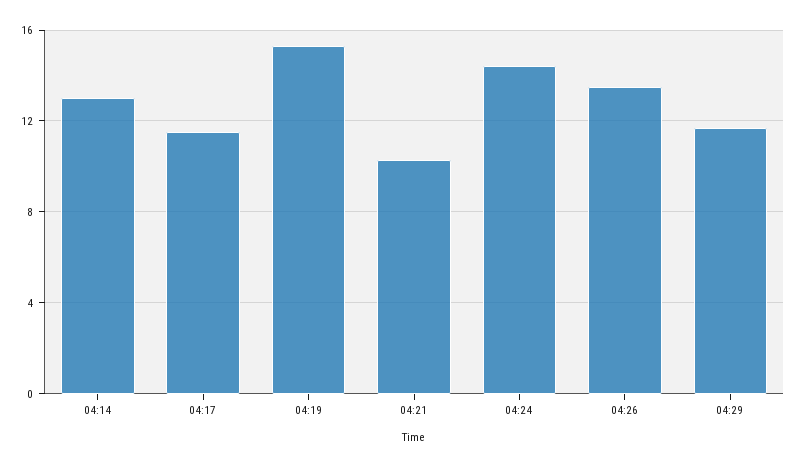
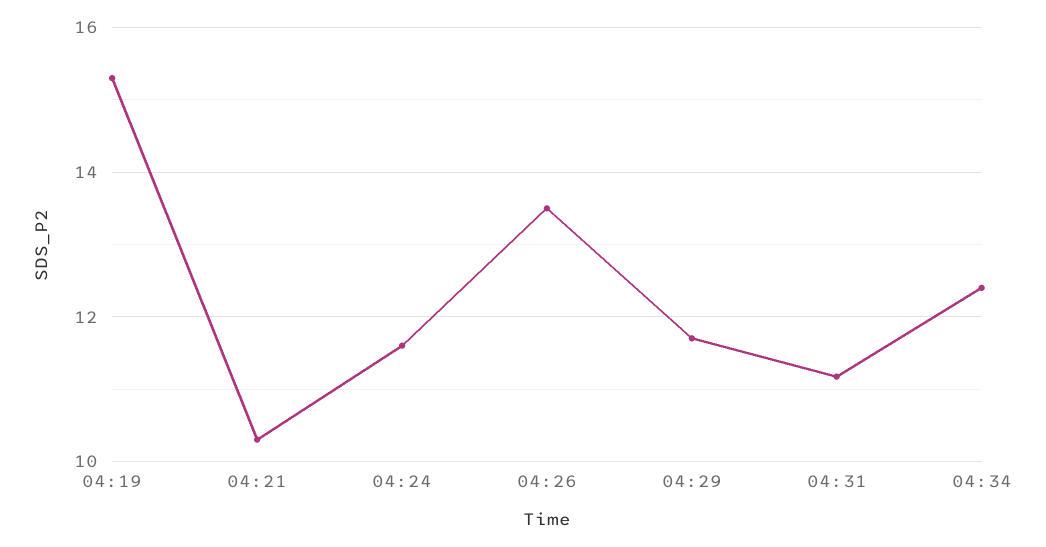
04:14: 13 -> none
04:17: 11.5 -> none
04:24: 14.5 -> 11.6
04:31: none -> 11.2
04:34: none -> 12.4

